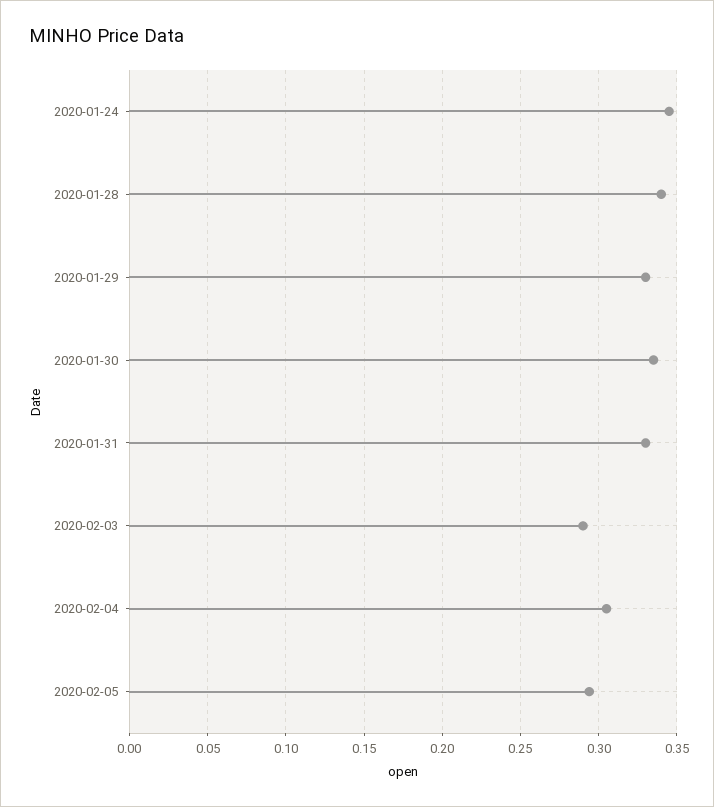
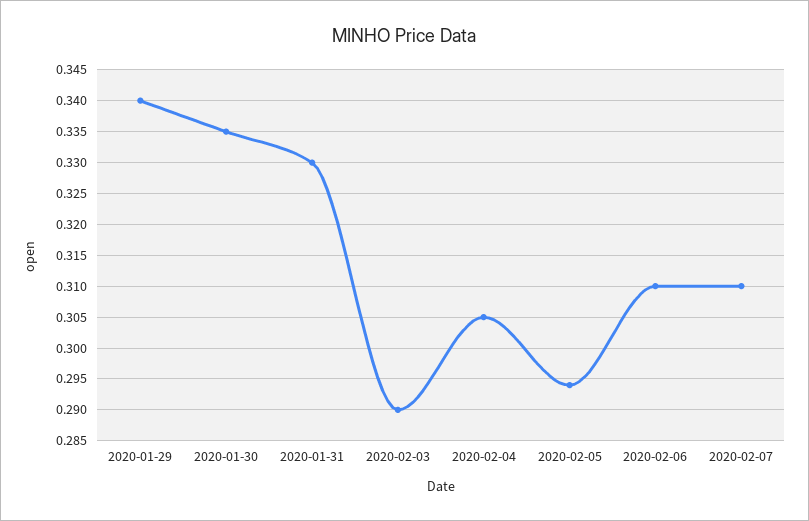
2020-01-24: 0.345 -> none
2020-01-28: 0.34 -> none
2020-01-29: 0.33 -> 0.34
2020-02-06: none -> 0.31
2020-02-07: none -> 0.31

